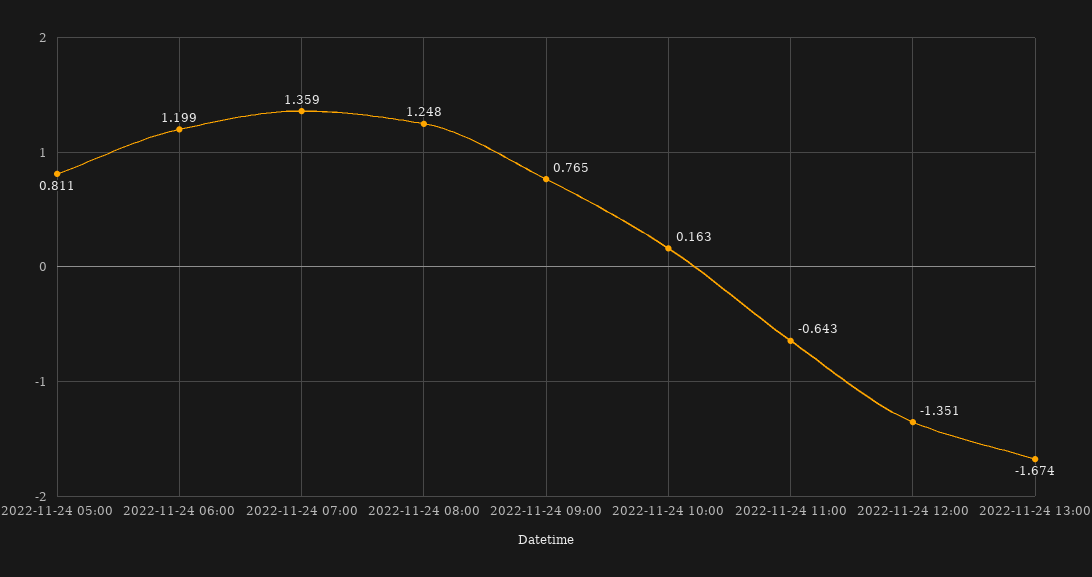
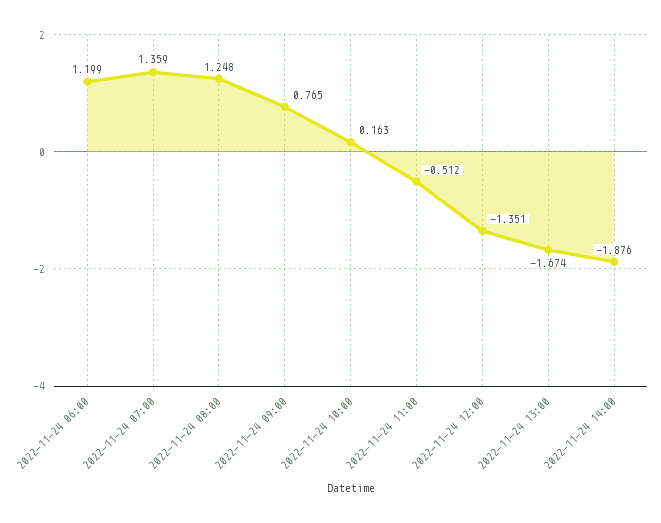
2022-11-24 05:00: 0.811 -> none
2022-11-24 11:00: -0.643 -> -0.512
2022-11-24 14:00: none -> -1.876

